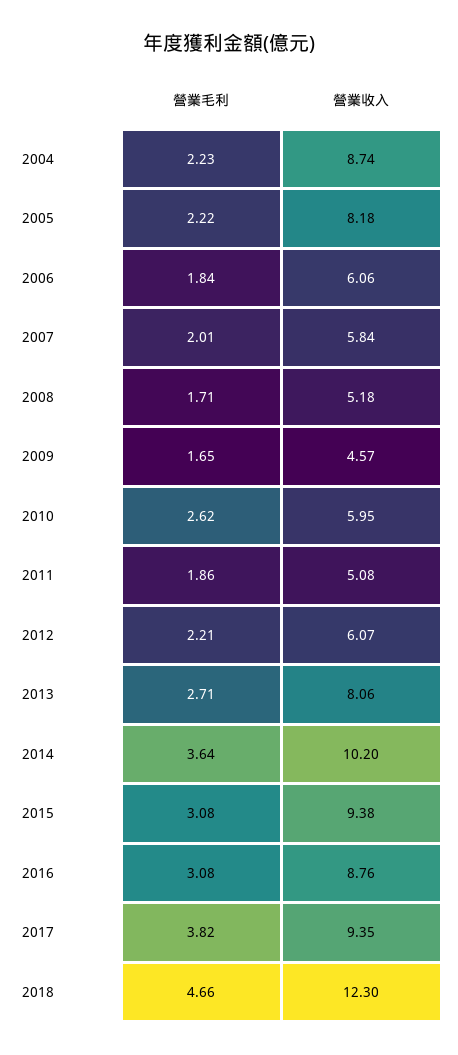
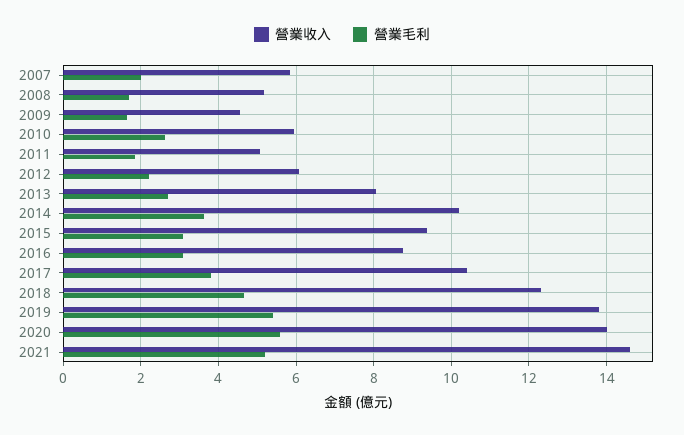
營業毛利, 2004: 2.23 -> none
營業收入, 2004: 8.74 -> none
營業毛利, 2005: 2.22 -> none
營業收入, 2005: 8.18 -> none
營業毛利, 2006: 1.84 -> none
營業收入, 2006: 6.06 -> none
營業收入, 2017: 9.35 -> 10.4
營業收入, 2019: none -> 13.8
營業毛利, 2019: none -> 5.4
營業收入, 2020: none -> 14
營業毛利, 2020: none -> 5.6
營業收入, 2021: none -> 14.6
營業毛利, 2021: none -> 5.2

